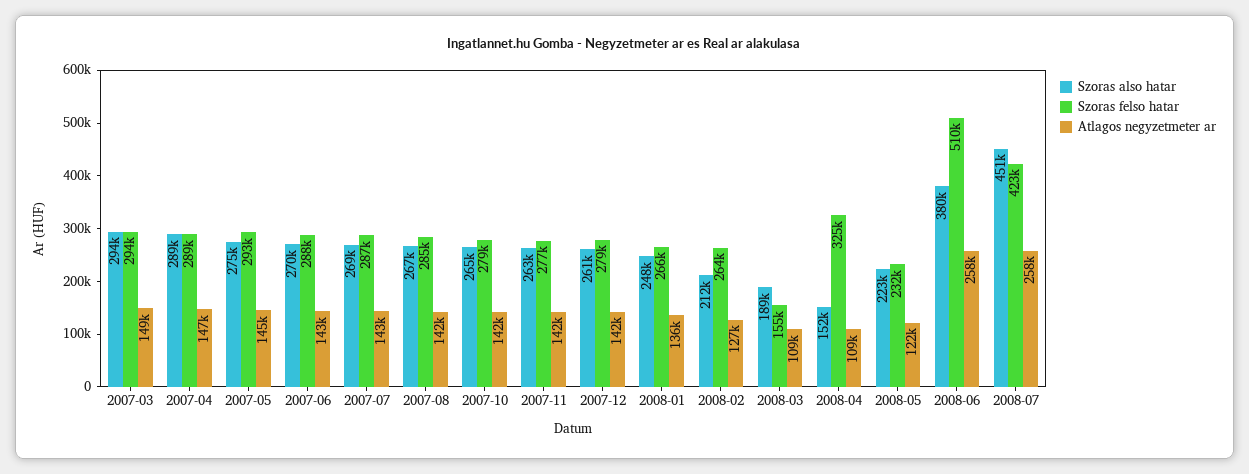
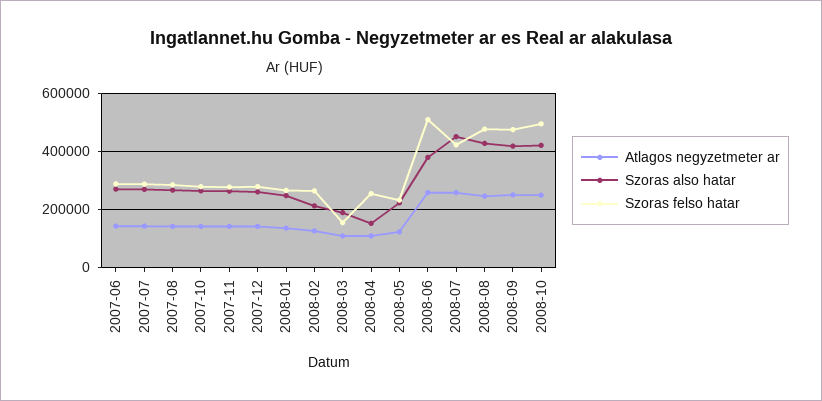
Szoras also hatar, 2007-03: 294000 -> none
Szoras felso hatar, 2007-03: 294000 -> none
Atlagos negyzetmeter ar, 2007-03: 149000 -> none
Szoras also hatar, 2007-04: 289000 -> none
Szoras felso hatar, 2007-04: 289000 -> none
Atlagos negyzetmeter ar, 2007-04: 147000 -> none
Szoras also hatar, 2007-05: 275000 -> none
Szoras felso hatar, 2007-05: 293000 -> none
Atlagos negyzetmeter ar, 2007-05: 145000 -> none
Szoras felso hatar, 2008-04: 325000 -> 250000
Atlagos negyzetmeter ar, 2008-08: none -> 250000
Szoras also hatar, 2008-08: none -> 425000
Szoras felso hatar, 2008-08: none -> 475000
Atlagos negyzetmeter ar, 2008-09: none -> 250000
Szoras also hatar, 2008-09: none -> 425000
Szoras felso hatar, 2008-09: none -> 475000
Atlagos negyzetmeter ar, 2008-10: none -> 250000
Szoras also hatar, 2008-10: none -> 425000
Szoras felso hatar, 2008-10: none -> 500000

